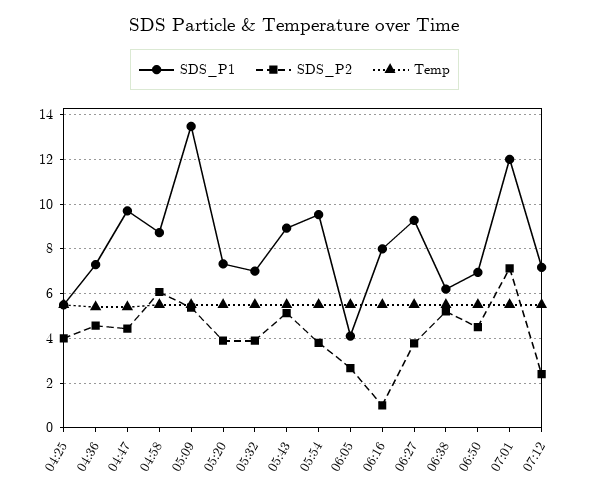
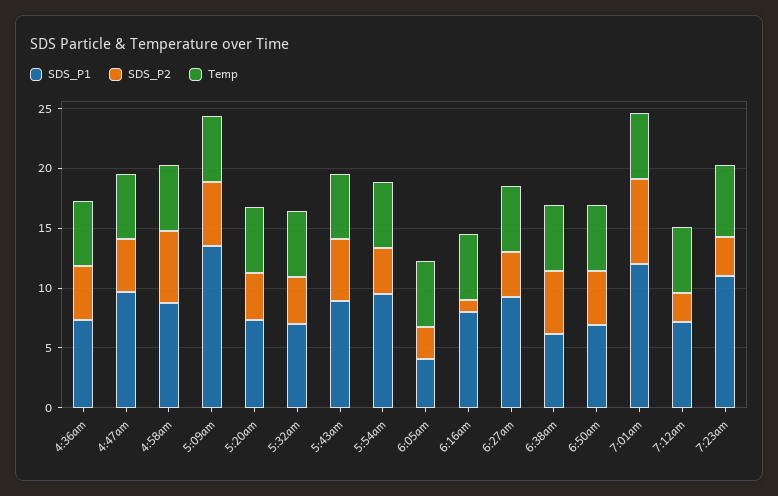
SDS_P1, 04:25: 5.5 -> none
SDS_P2, 04:25: 4 -> none
Temp, 04:25: 5.5 -> none
SDS_P1, 7:23am: none -> 11
SDS_P2, 7:23am: none -> 3
Temp, 7:23am: none -> 6

